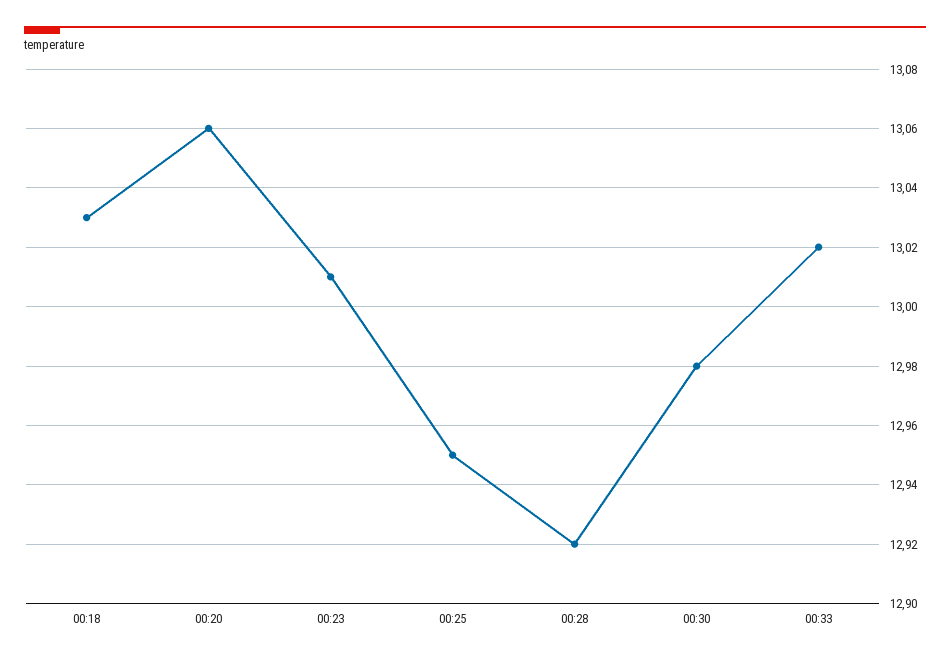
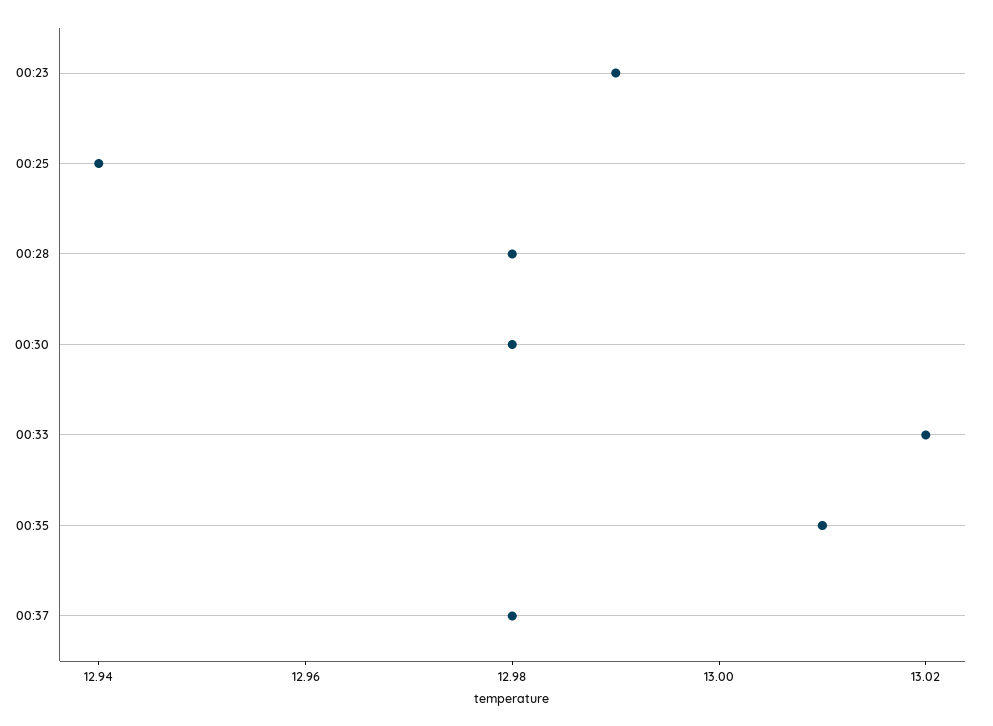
00:18: 13.03 -> none
00:20: 13.06 -> none
00:23: 13.01 -> 12.99
00:25: 12.95 -> 12.94
00:28: 12.92 -> 12.98
00:35: none -> 13.01
00:37: none -> 12.98

